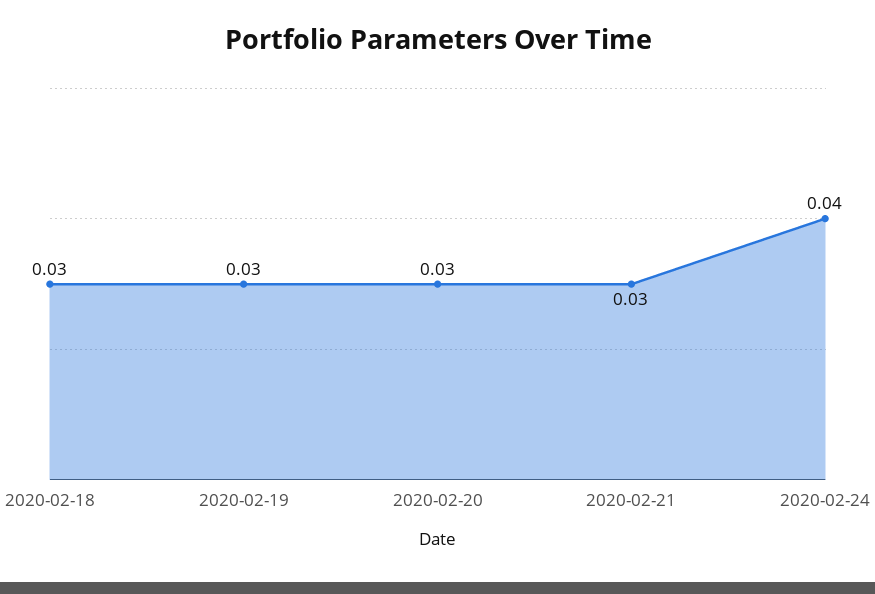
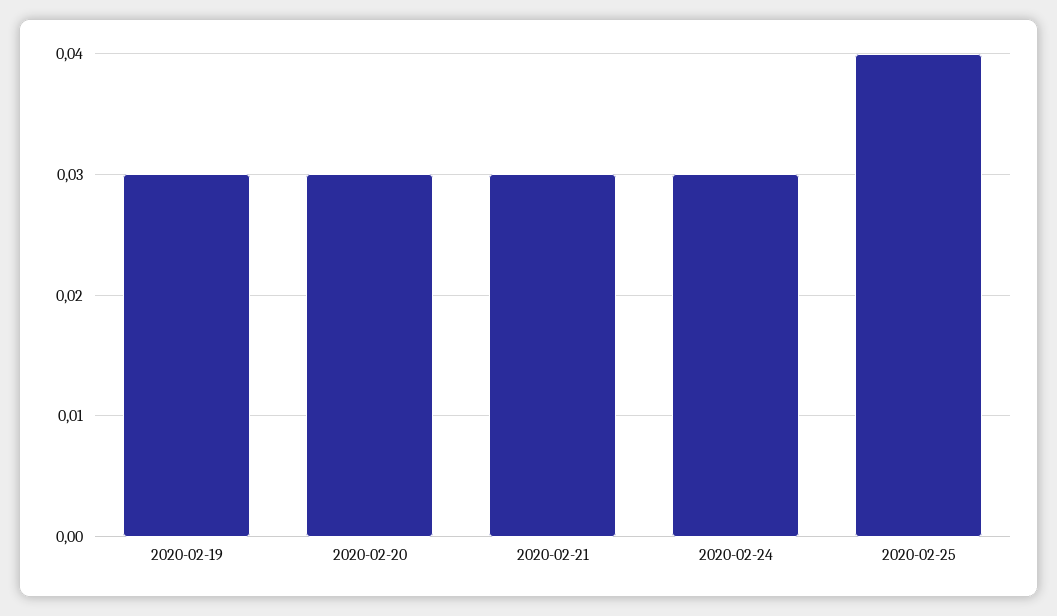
2020-02-18: 0.03 -> none
2020-02-24: 0.04 -> 0.03
2020-02-25: none -> 0.04

